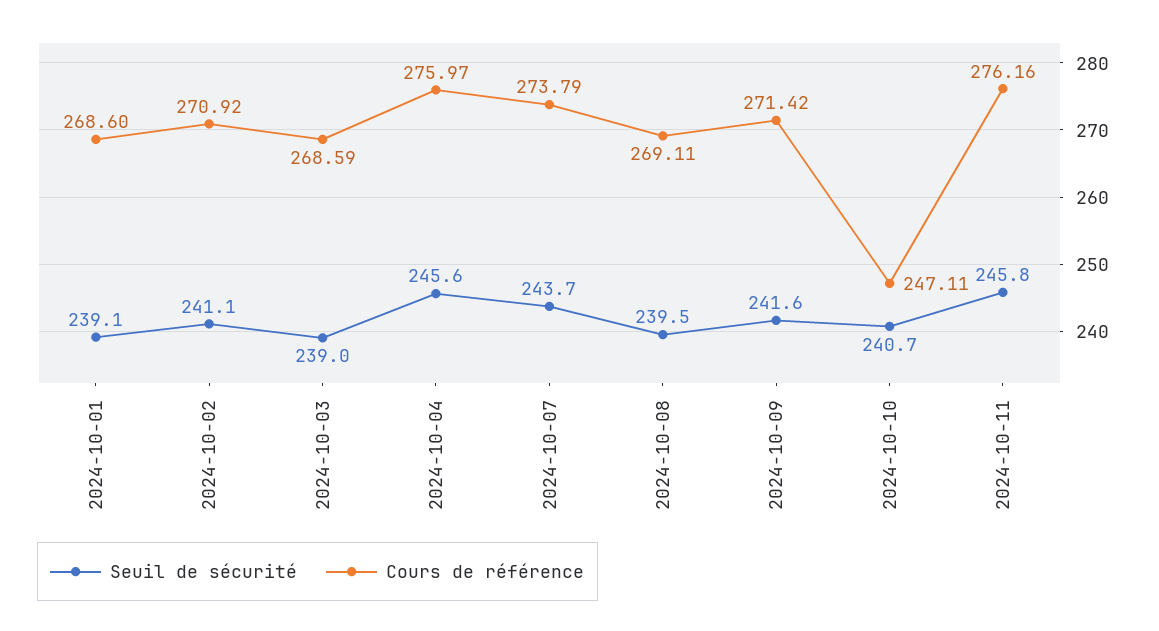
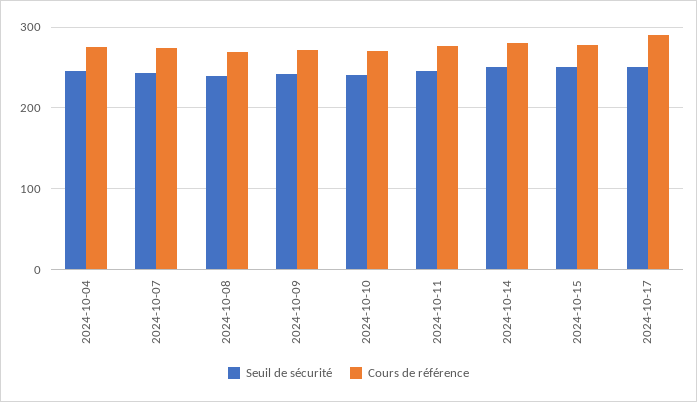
Seuil de sécurité, 2024-10-01: 239.1 -> none
Cours de référence, 2024-10-01: 268.6 -> none
Seuil de sécurité, 2024-10-02: 241.1 -> none
Cours de référence, 2024-10-02: 270.92 -> none
Seuil de sécurité, 2024-10-03: 239 -> none
Cours de référence, 2024-10-03: 268.59 -> none
Cours de référence, 2024-10-10: 247.11 -> 270
Seuil de sécurité, 2024-10-14: none -> 250
Cours de référence, 2024-10-14: none -> 280
Seuil de sécurité, 2024-10-15: none -> 250
Cours de référence, 2024-10-15: none -> 280
Seuil de sécurité, 2024-10-17: none -> 250
Cours de référence, 2024-10-17: none -> 290

